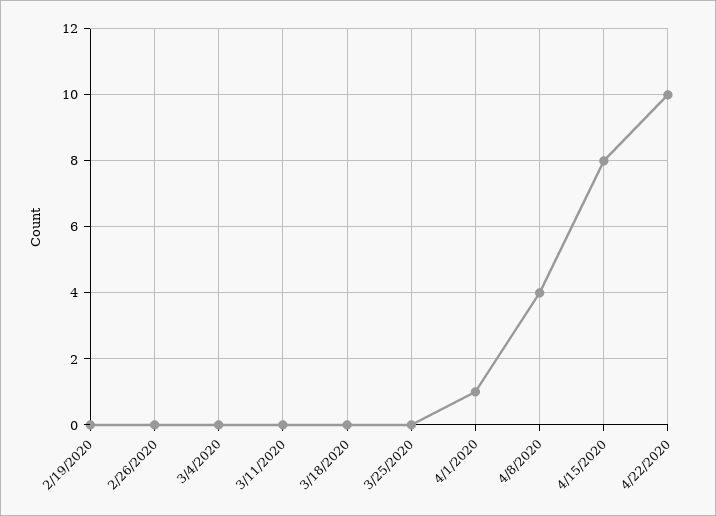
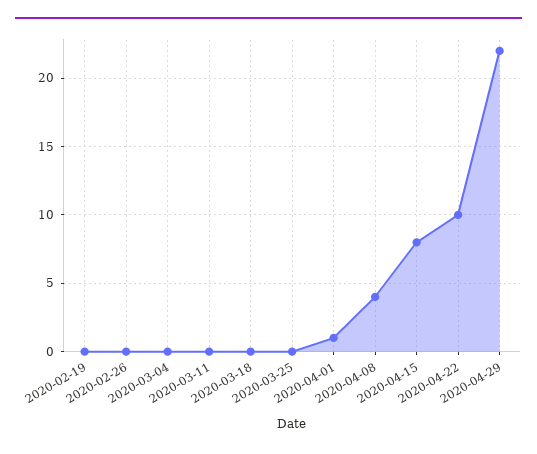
2020-04-29: none -> 22

